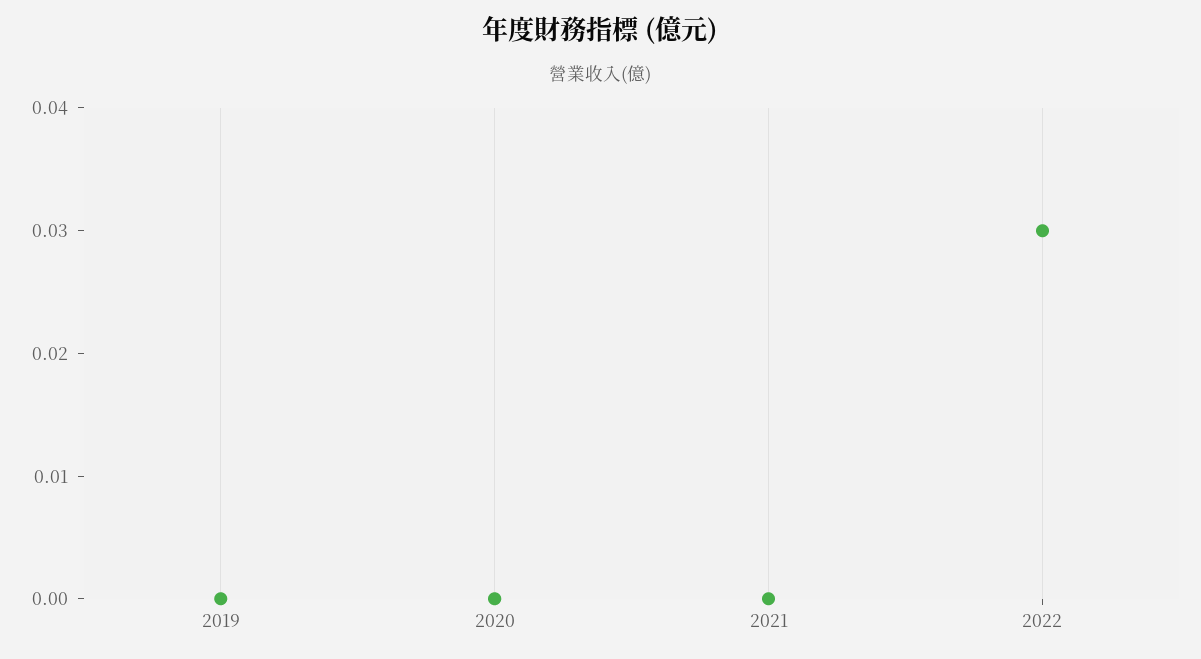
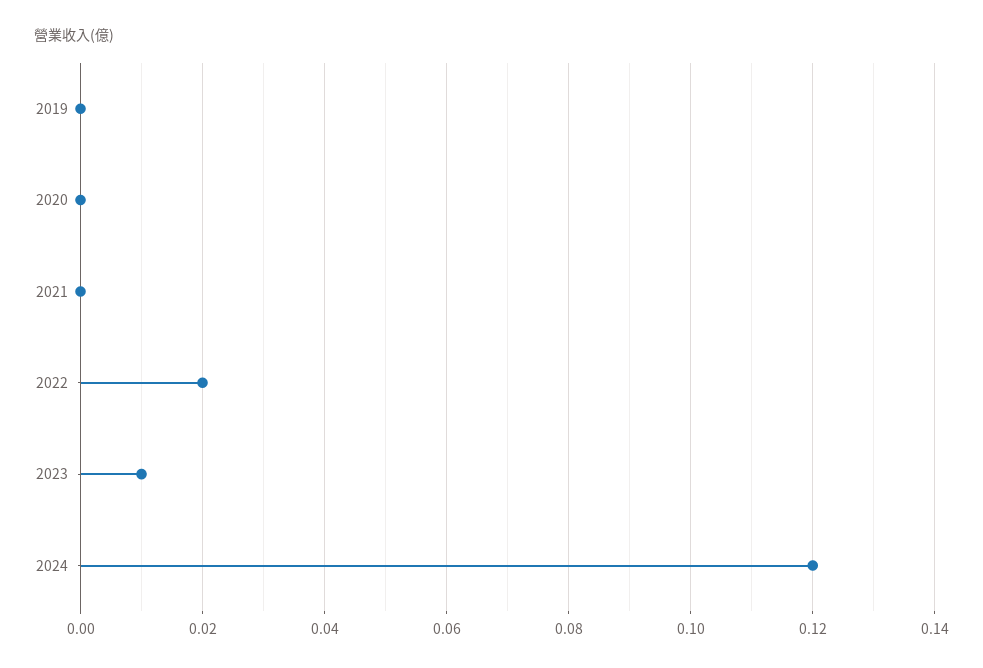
2022: 0.03 -> 0.02
2023: none -> 0.01
2024: none -> 0.12

